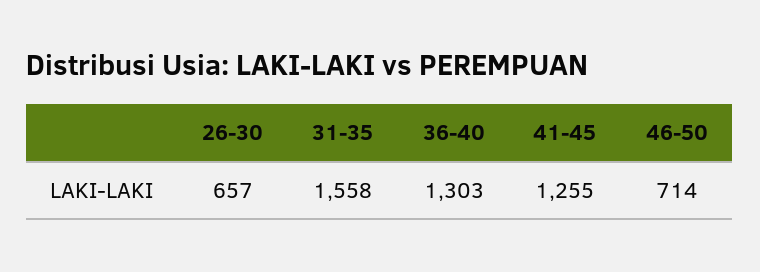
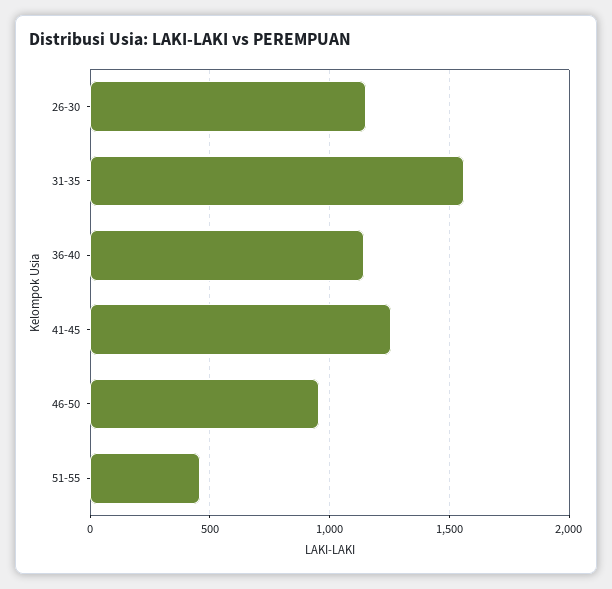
26-30: 657 -> 1150
36-40: 1303 -> 1150
46-50: 714 -> 950
51-55: none -> 450

